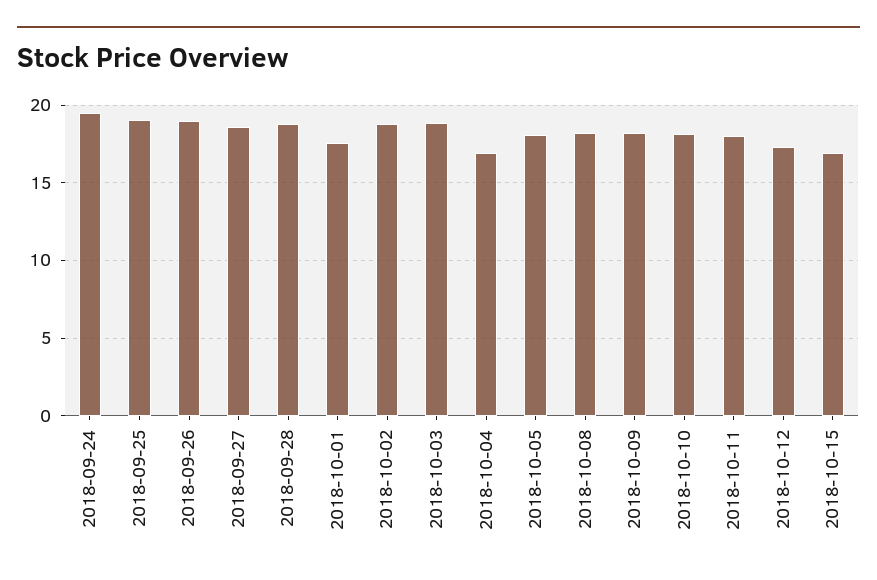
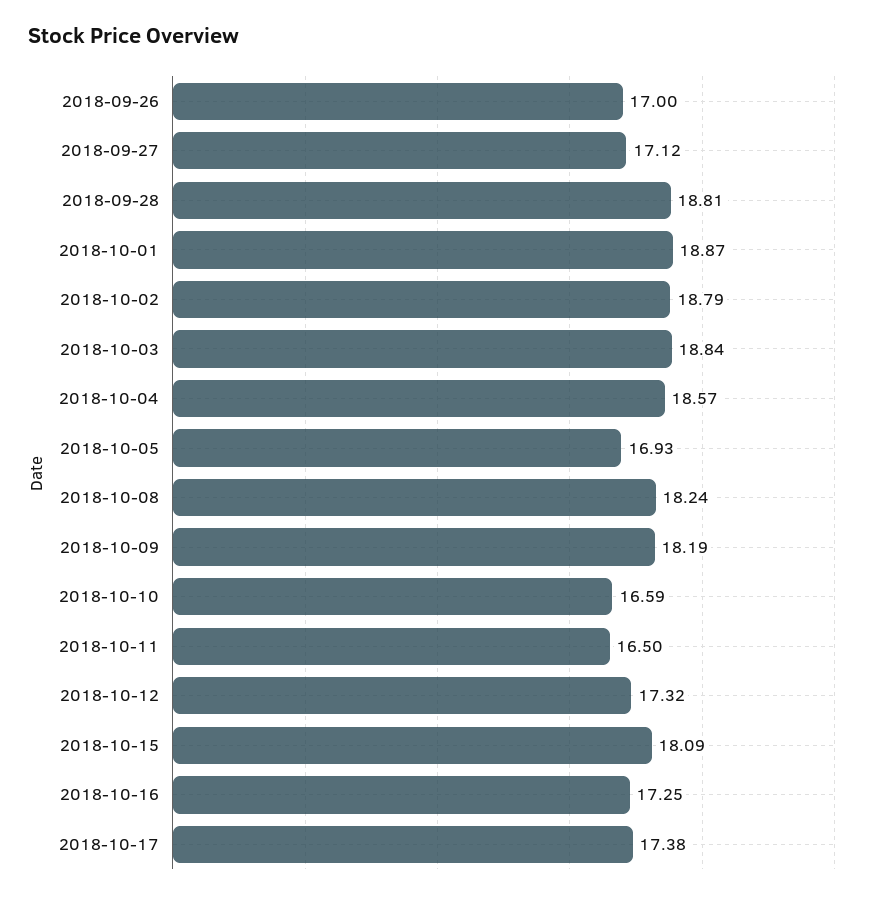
2018-09-24: 19.5 -> none
2018-09-25: 19 -> none
2018-09-26: 19 -> 17
2018-09-27: 18.5 -> 17.12
2018-10-01: 17.5 -> 18.87
2018-10-04: 17 -> 18.57
2018-10-05: 18 -> 16.93
2018-10-10: 18 -> 16.59
2018-10-11: 18 -> 16.5
2018-10-15: 17 -> 18.09
2018-10-16: none -> 17.25
2018-10-17: none -> 17.38

